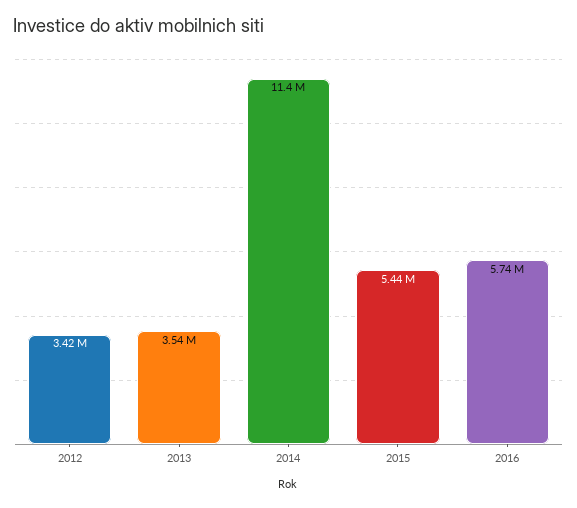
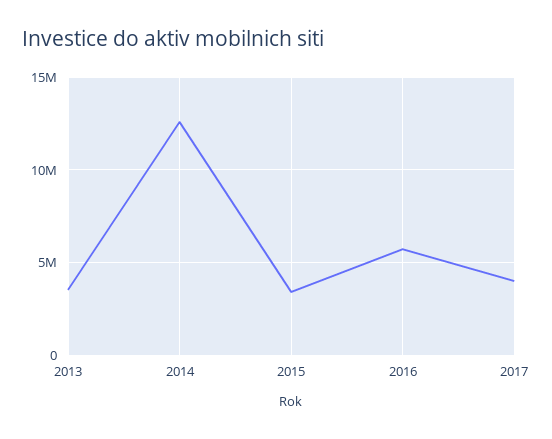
2012: 3420000 -> none
2014: 11400000 -> 12500000
2015: 5440000 -> 3500000
2017: none -> 4000000

